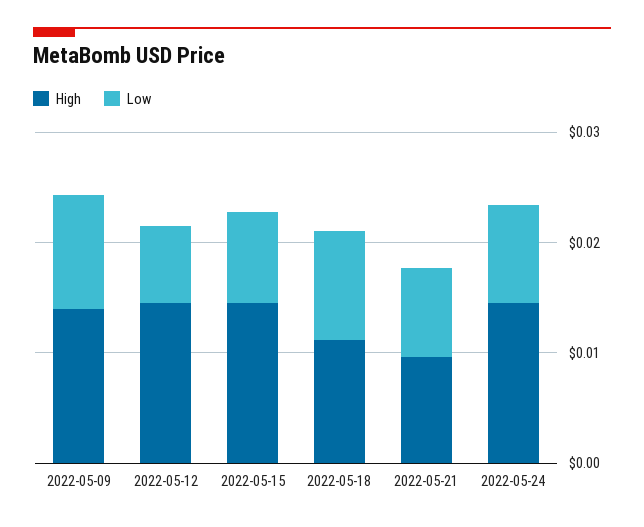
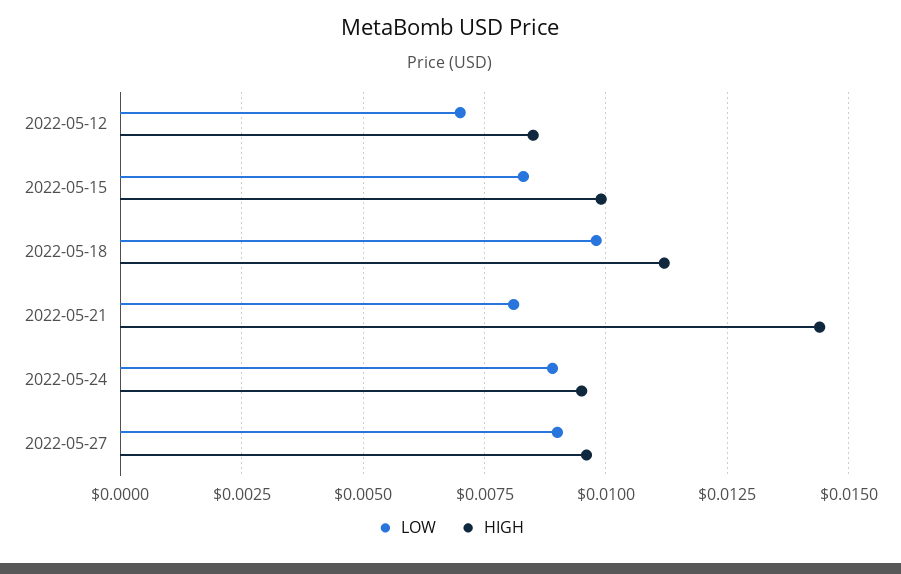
High, 2022-05-09: 0.014 -> none
Low, 2022-05-09: 0.01 -> none
High, 2022-05-12: 0.014 -> 0.0085
High, 2022-05-15: 0.014 -> 0.01
High, 2022-05-21: 0.01 -> 0.0145
High, 2022-05-24: 0.014 -> 0.0095
Low, 2022-05-27: none -> 0.009
High, 2022-05-27: none -> 0.0095

